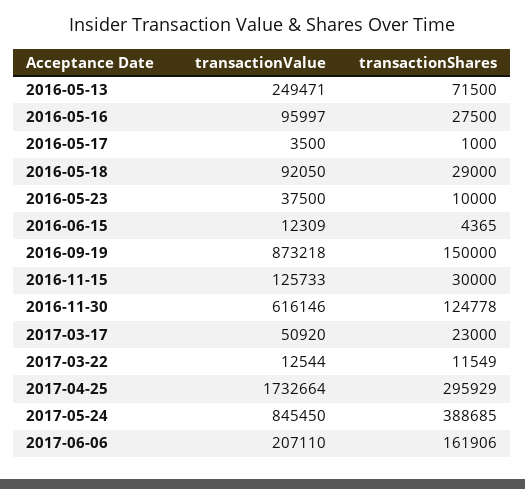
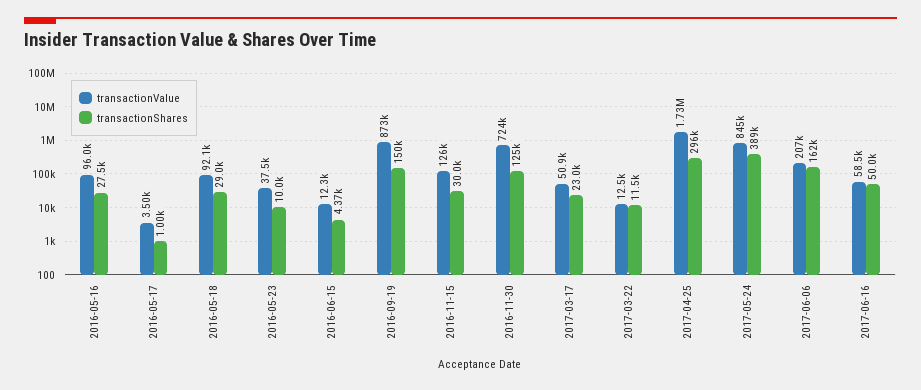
transactionValue, 2016-05-13: 249471 -> none
transactionShares, 2016-05-13: 71500 -> none
transactionValue, 2016-11-30: 616146 -> 724000
transactionValue, 2017-06-16: none -> 58500
transactionShares, 2017-06-16: none -> 50000

